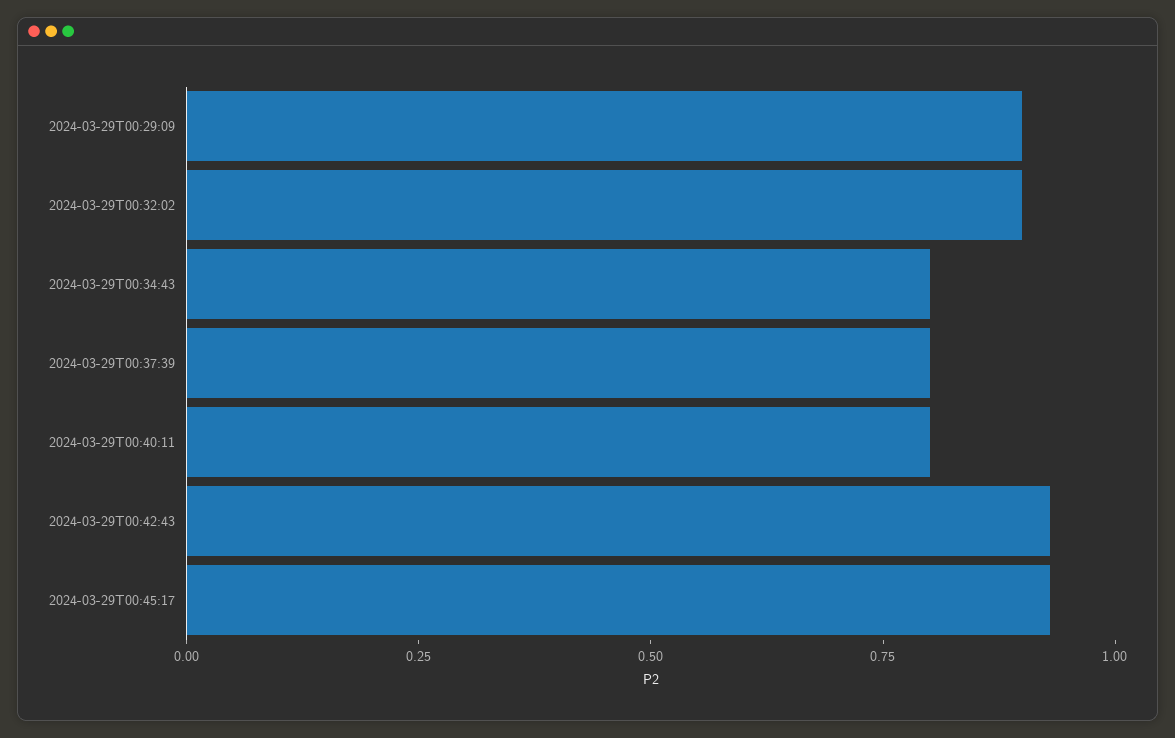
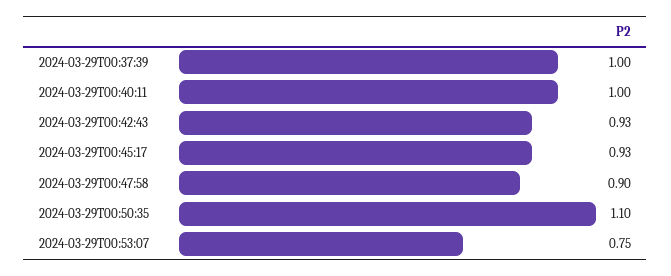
2024-03-29T00:29:09: 0.9 -> none
2024-03-29T00:32:02: 0.9 -> none
2024-03-29T00:34:43: 0.8 -> none
2024-03-29T00:37:39: 0.8 -> 1
2024-03-29T00:40:11: 0.8 -> 1
2024-03-29T00:47:58: none -> 0.9
2024-03-29T00:50:35: none -> 1.1
2024-03-29T00:53:07: none -> 0.75

